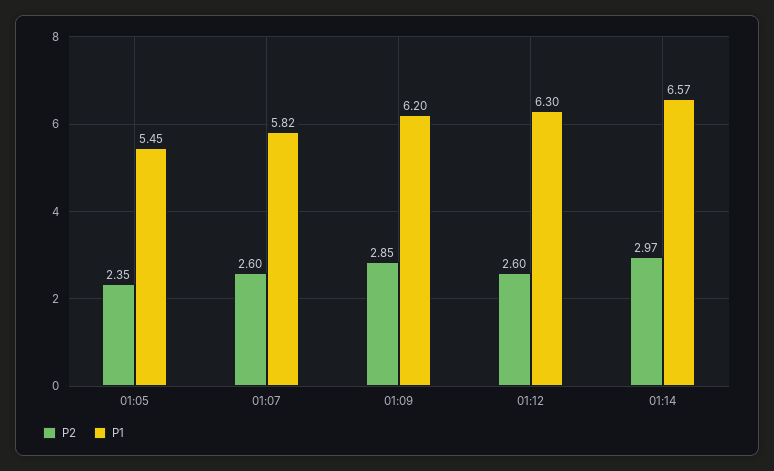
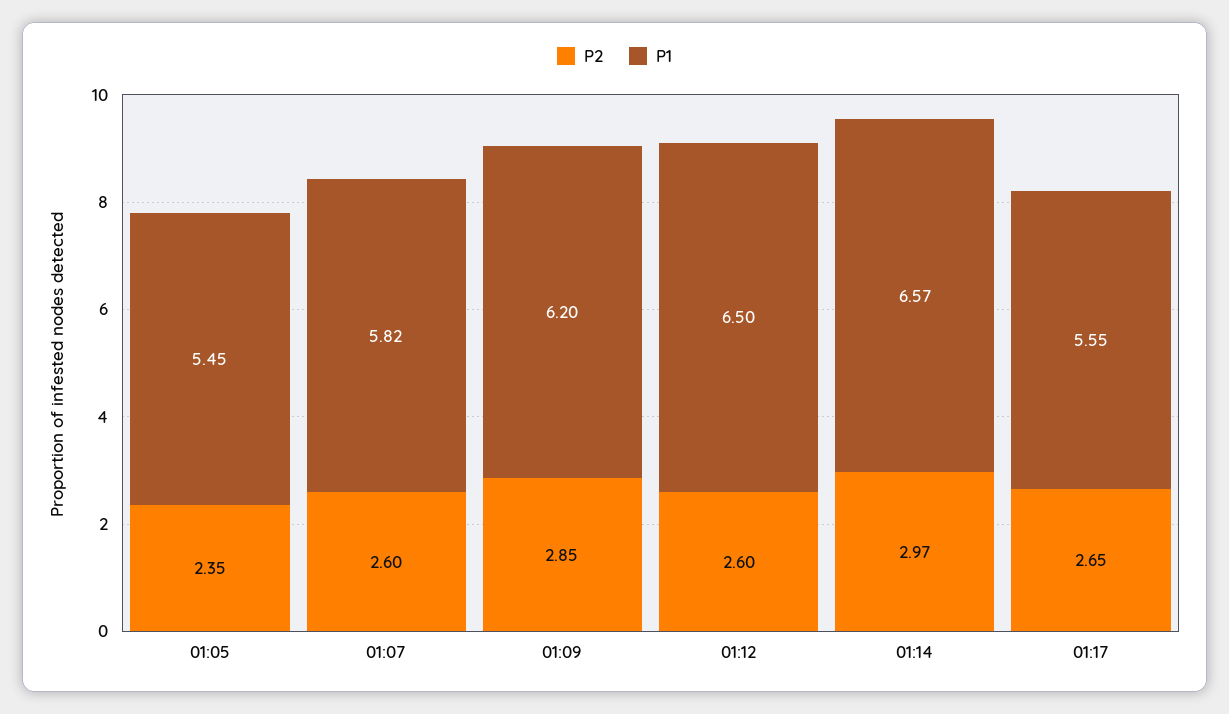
P1, 01:12: 6.3 -> 6.5
P2, 01:17: none -> 2.65
P1, 01:17: none -> 5.55

